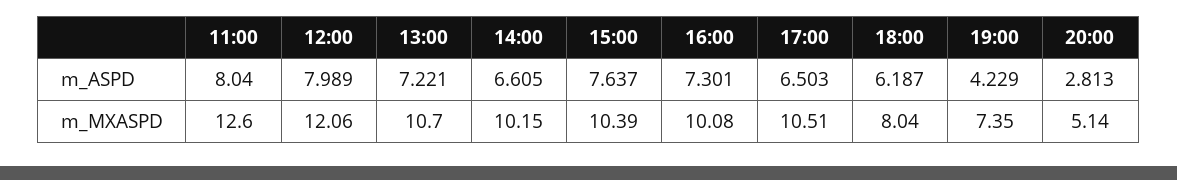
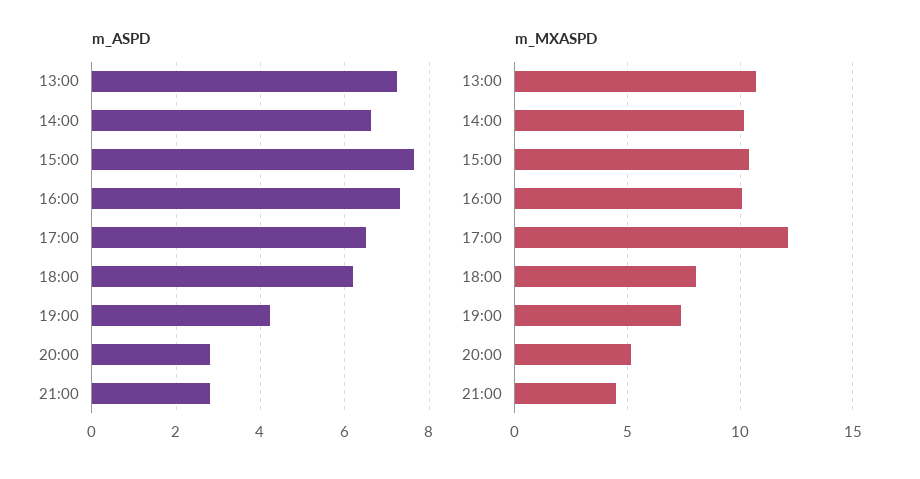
m_ASPD, 11:00: 8.04 -> none
m_ASPD, 12:00: 7.989 -> none
m_MXASPD, 11:00: 12.6 -> none
m_MXASPD, 12:00: 12.06 -> none
m_MXASPD, 17:00: 10.51 -> 12
m_ASPD, 21:00: none -> 2.8
m_MXASPD, 21:00: none -> 4.5

